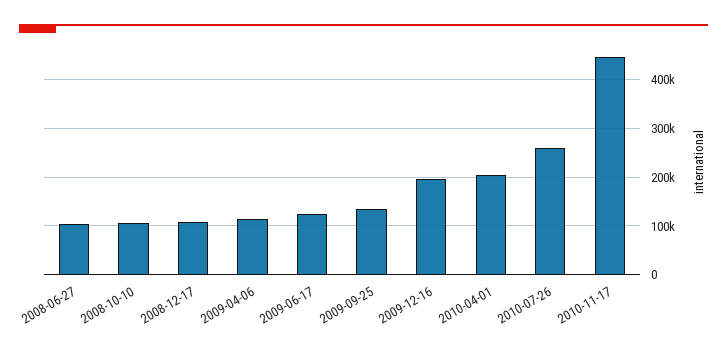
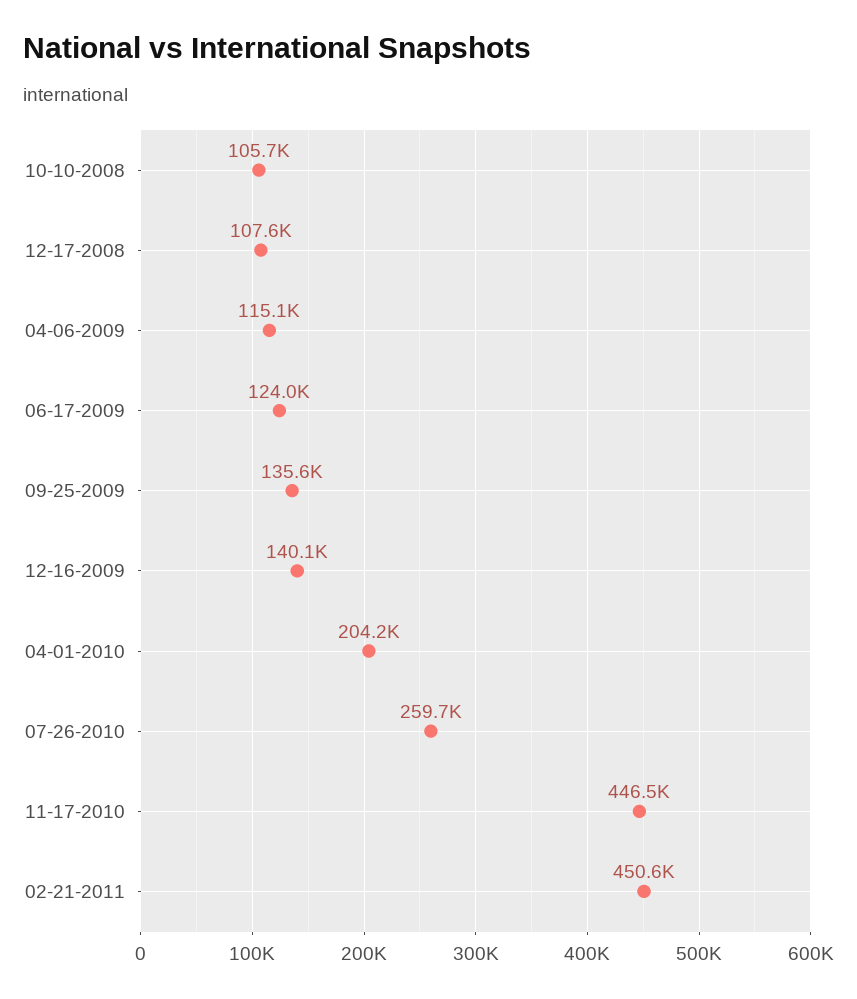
2008-06-27: 100000 -> none
2009-12-16: 200000 -> 140100
02-21-2011: none -> 450600

